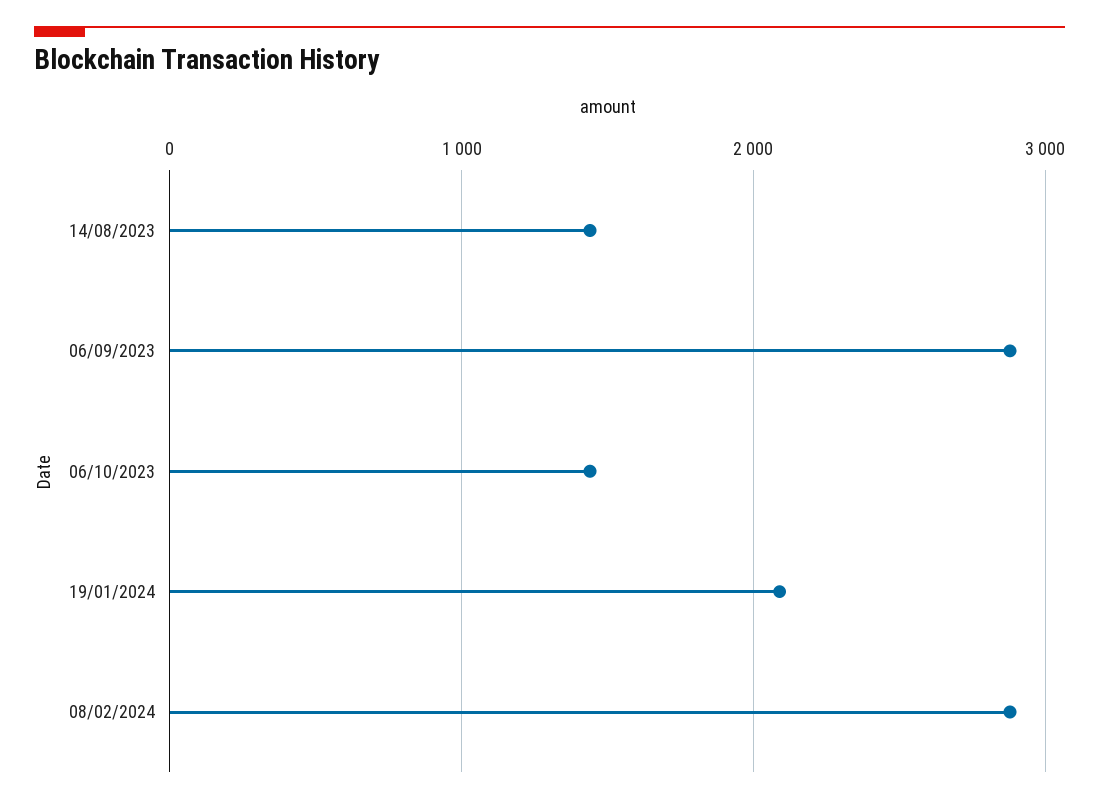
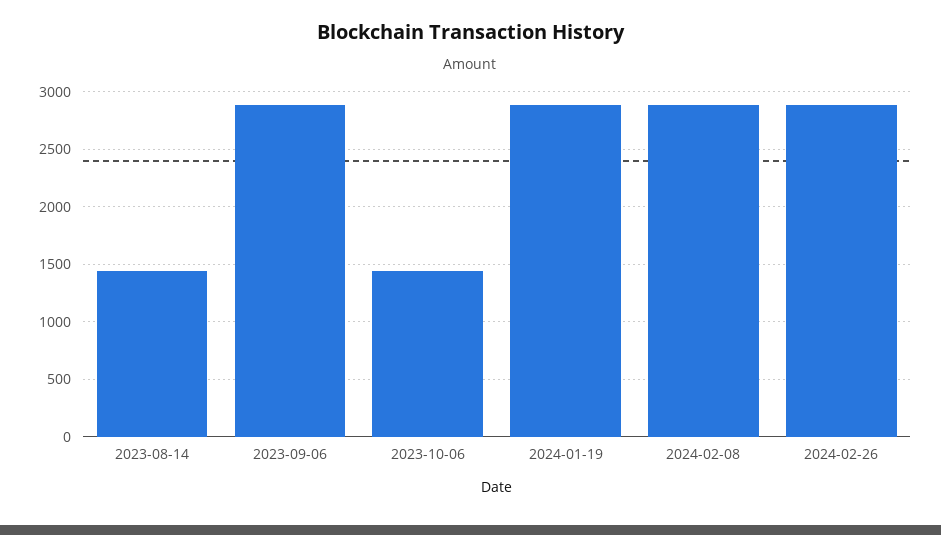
19/01/2024: 2100 -> 2900
2024-02-26: none -> 2900

